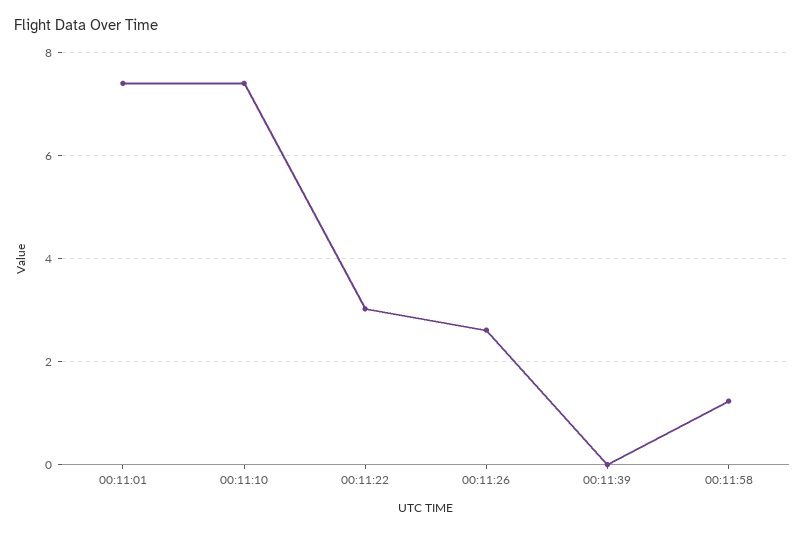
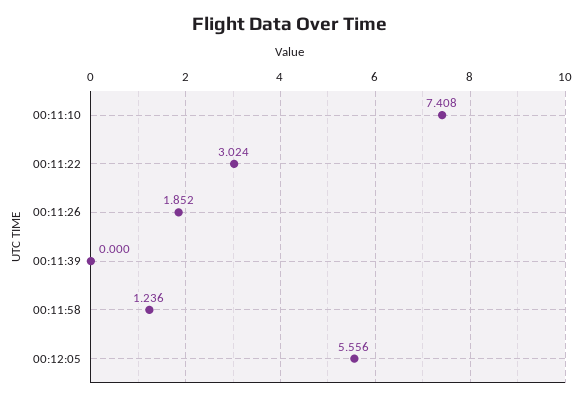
00:11:01: 7.4 -> none
00:11:26: 2.6 -> 1.852
00:12:05: none -> 5.556

